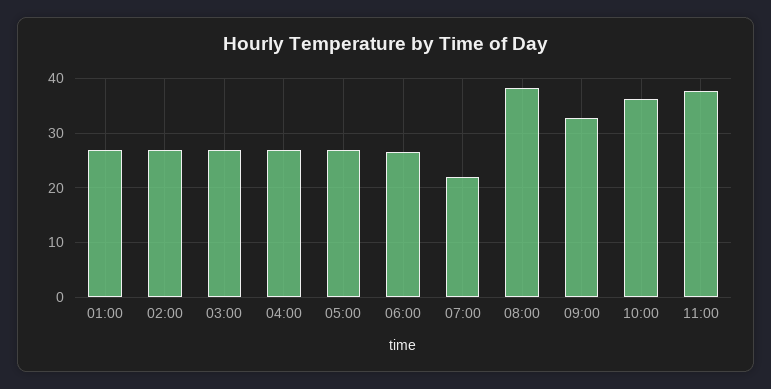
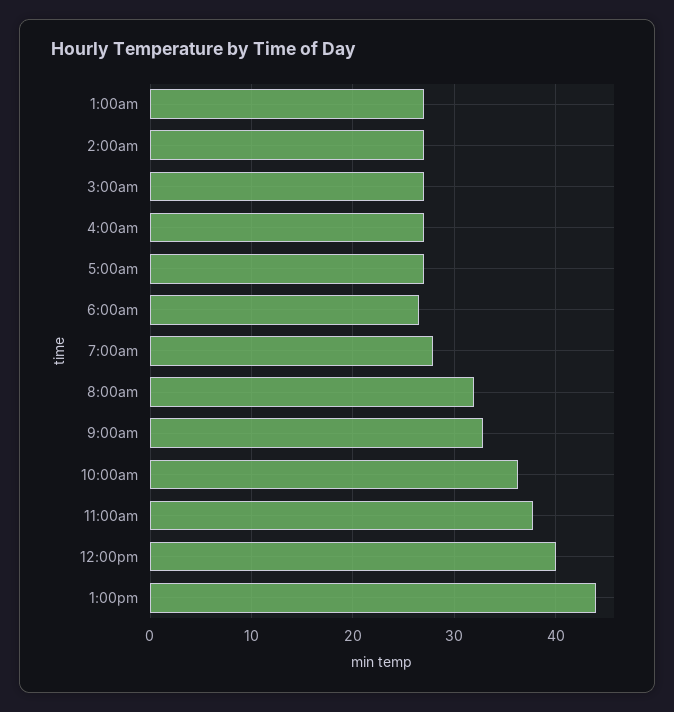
07:00: 22 -> 28
08:00: 38 -> 32
12:00pm: none -> 40
1:00pm: none -> 44

